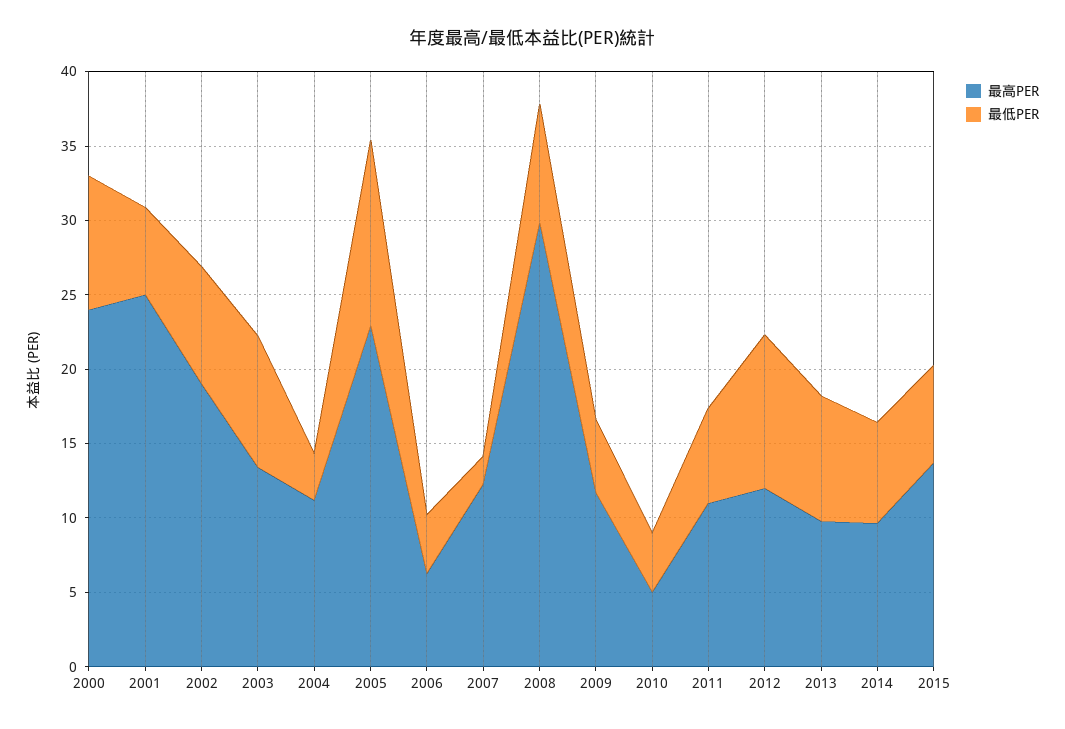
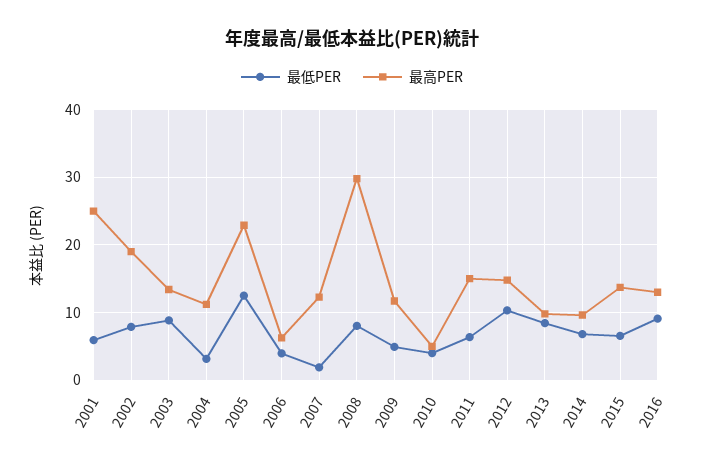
最高PER, 2000: 24 -> none
最低PER, 2000: 9 -> none
最高PER, 2011: 11 -> 15
最高PER, 2012: 12 -> 15
最低PER, 2016: none -> 9
最高PER, 2016: none -> 13

